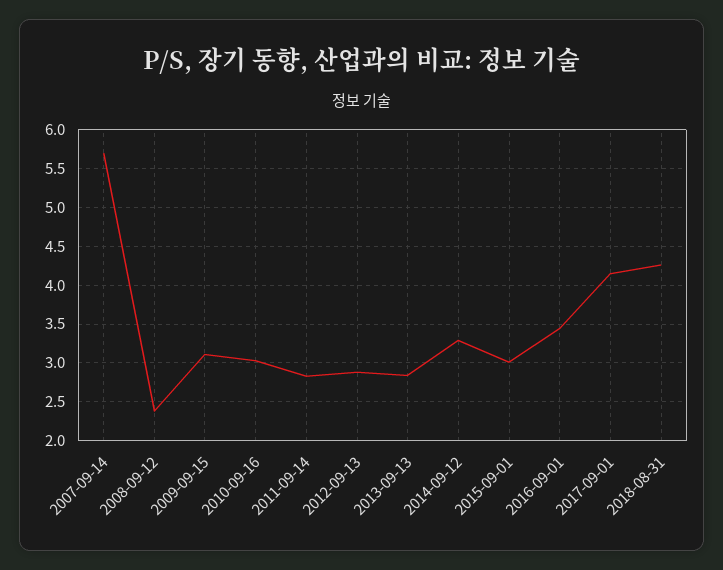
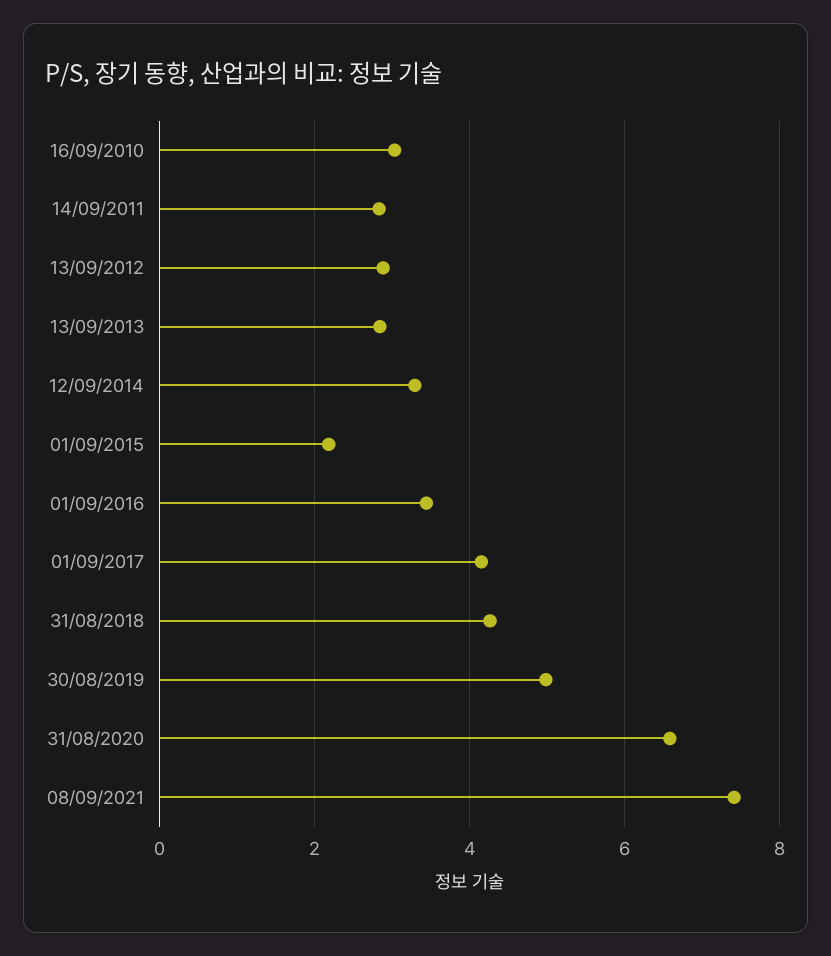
2007-09-14: 5.7 -> none
2008-09-12: 2.4 -> none
2009-09-15: 3.1 -> none
2015-09-01: 3 -> 2.2
30/08/2019: none -> 5
31/08/2020: none -> 6.6
08/09/2021: none -> 7.4

